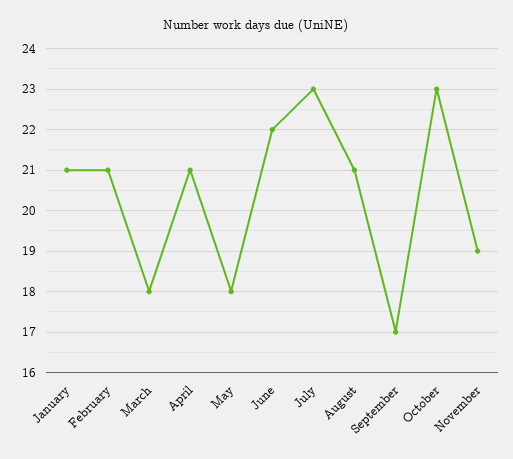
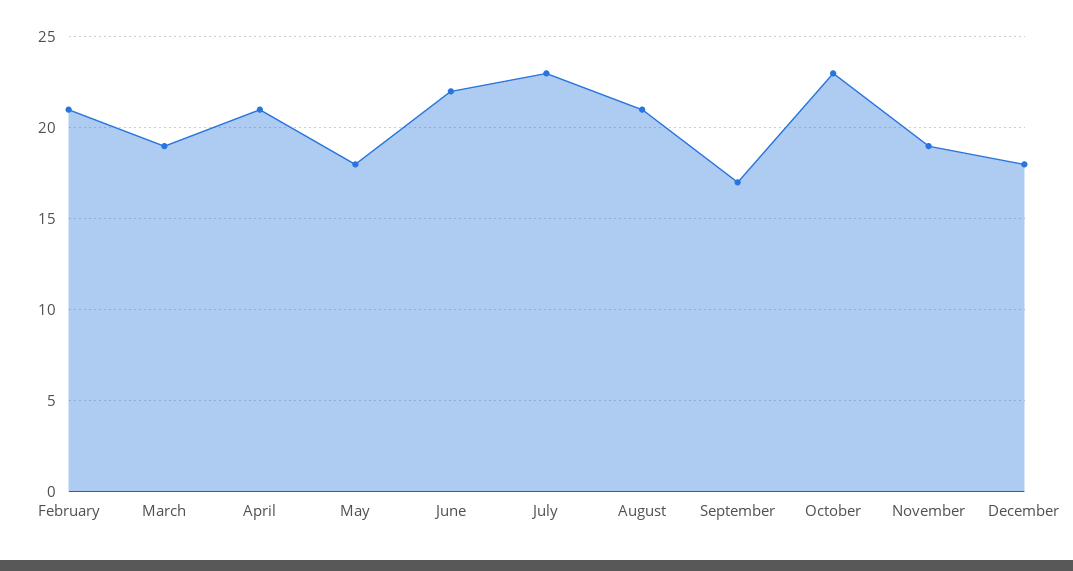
January: 21 -> none
March: 18 -> 19
December: none -> 18

